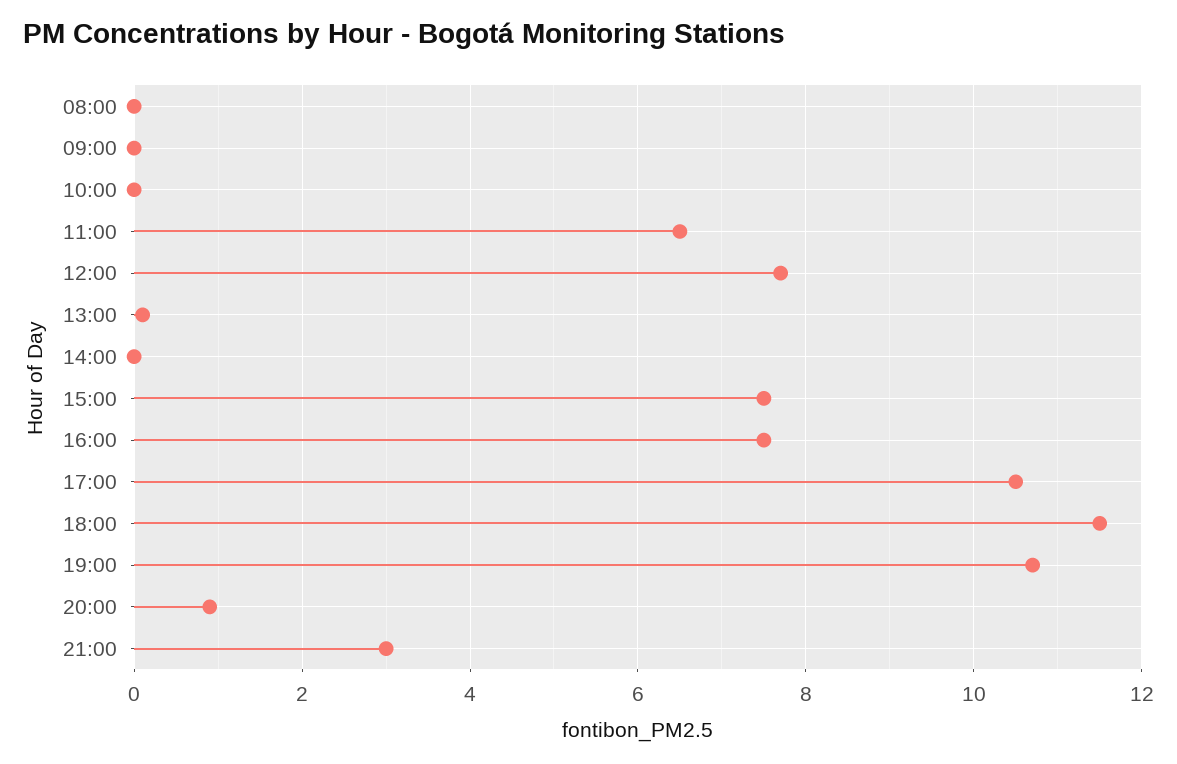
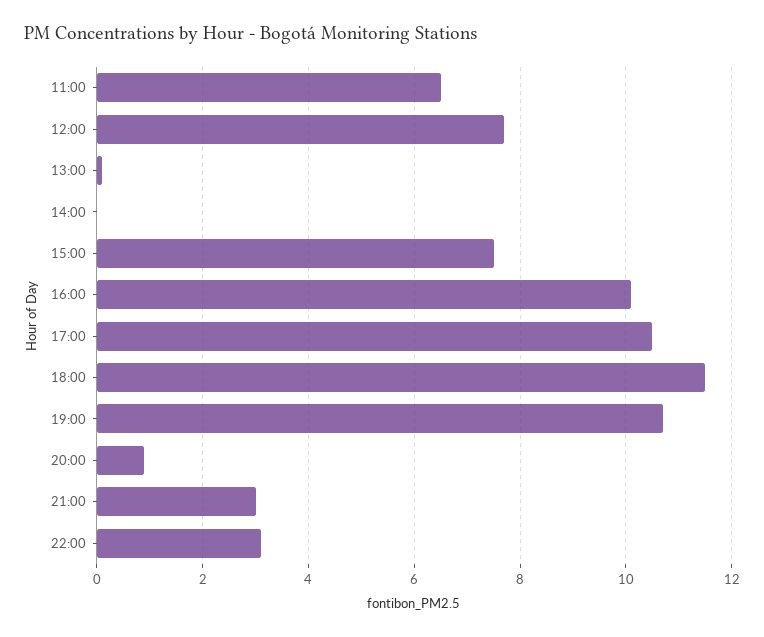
08:00: 0 -> none
09:00: 0 -> none
10:00: 0 -> none
16:00: 7.5 -> 10
22:00: none -> 3

